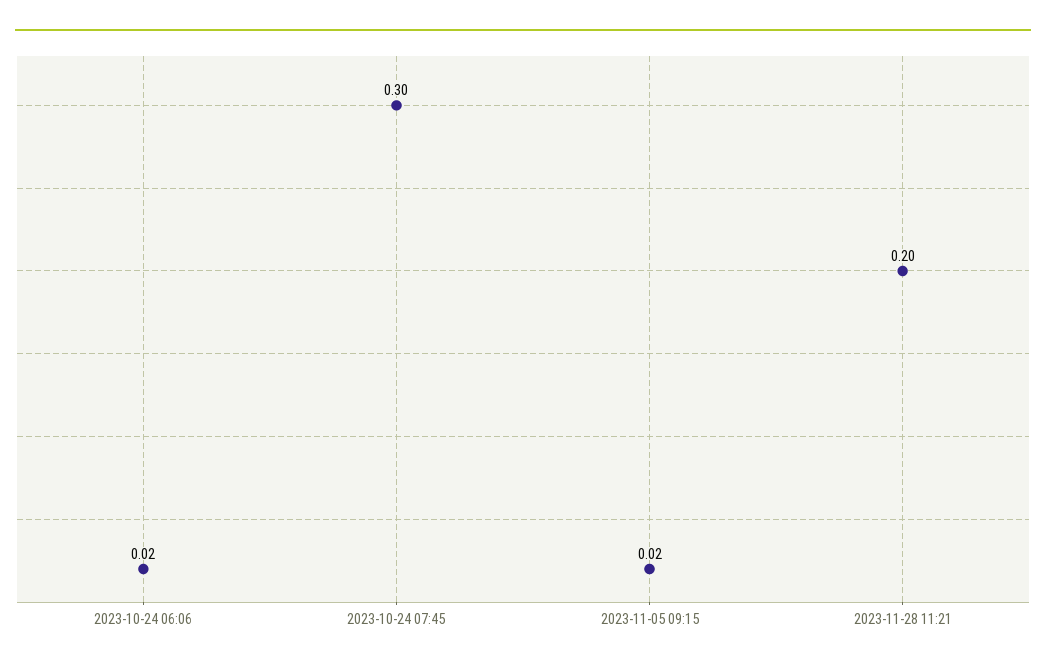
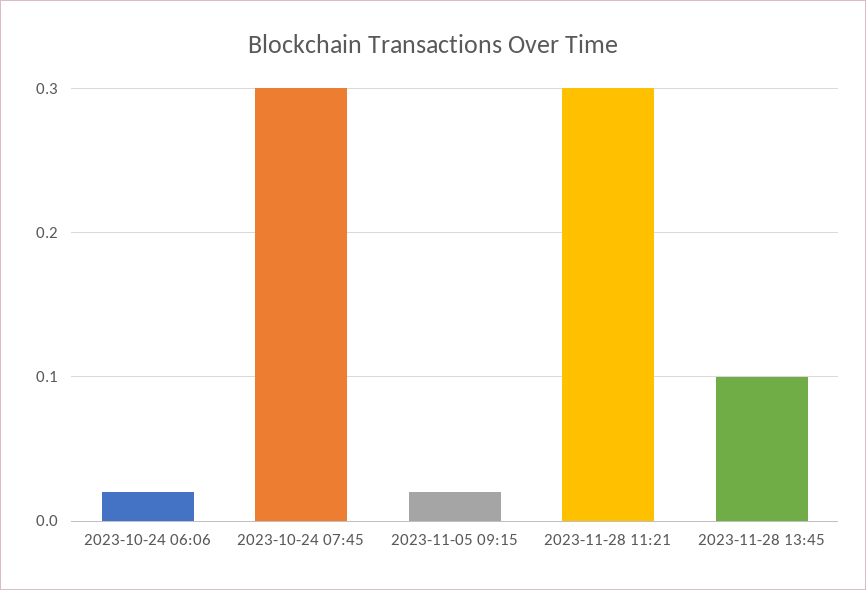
2023-11-28 11:21: 0.2 -> 0.3
2023-11-28 13:45: none -> 0.1

